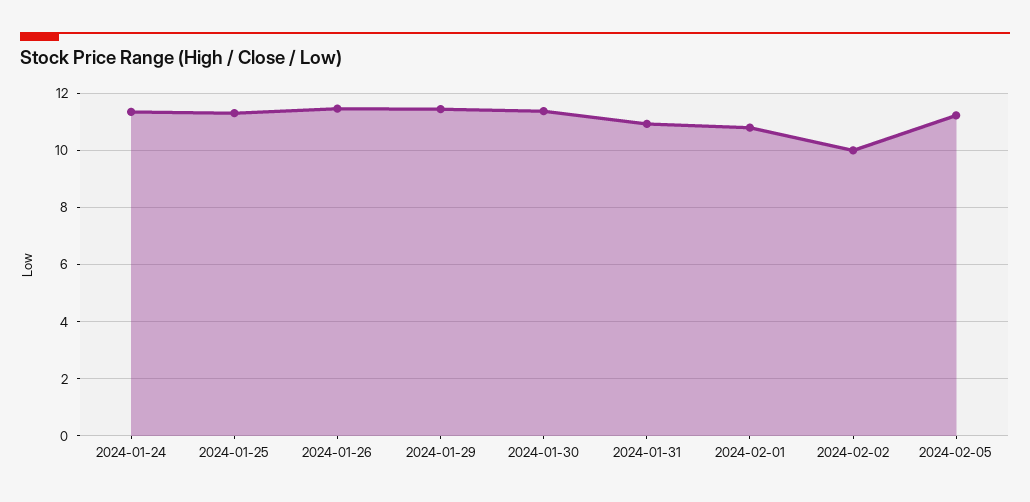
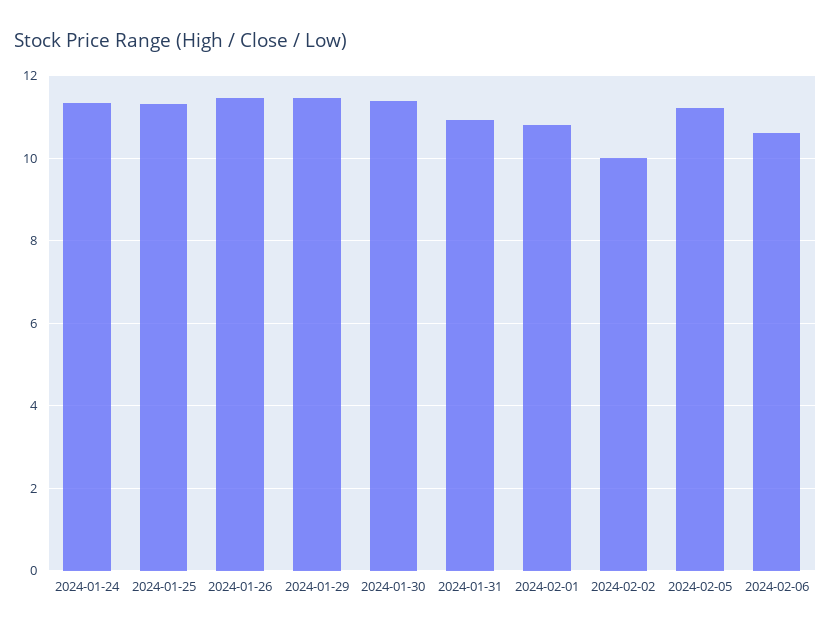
2024-02-06: none -> 10.6

